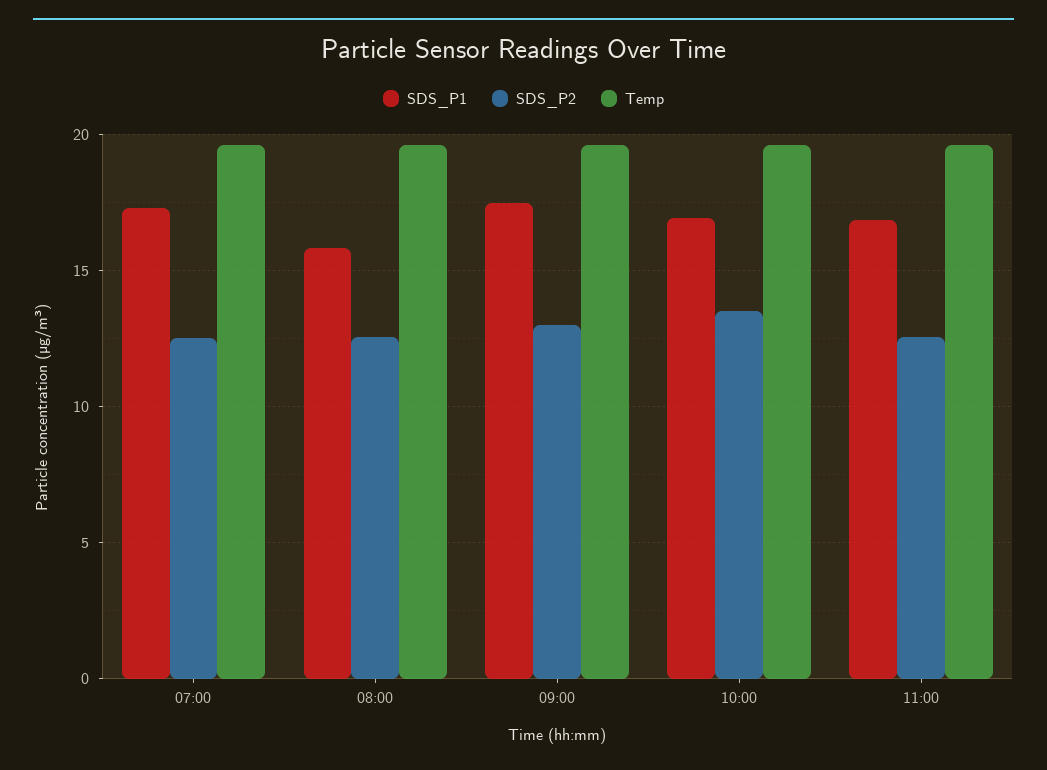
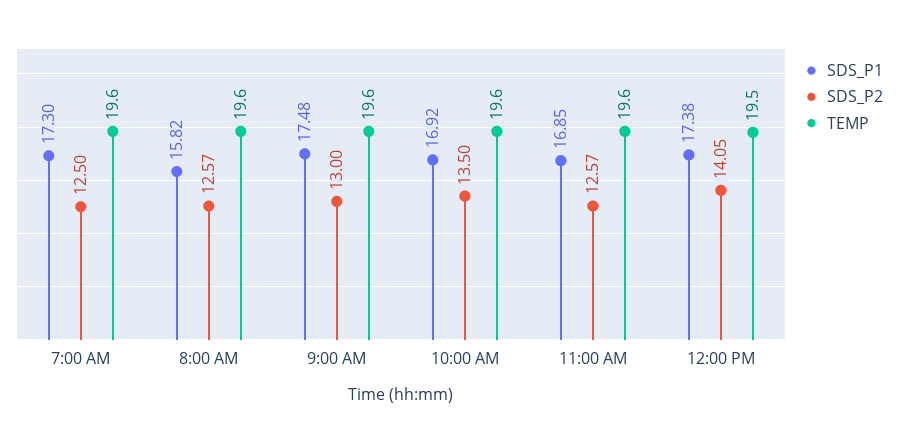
SDS_P1, 12:00 PM: none -> 17.38
SDS_P2, 12:00 PM: none -> 14.05
Temp, 12:00 PM: none -> 19.5

